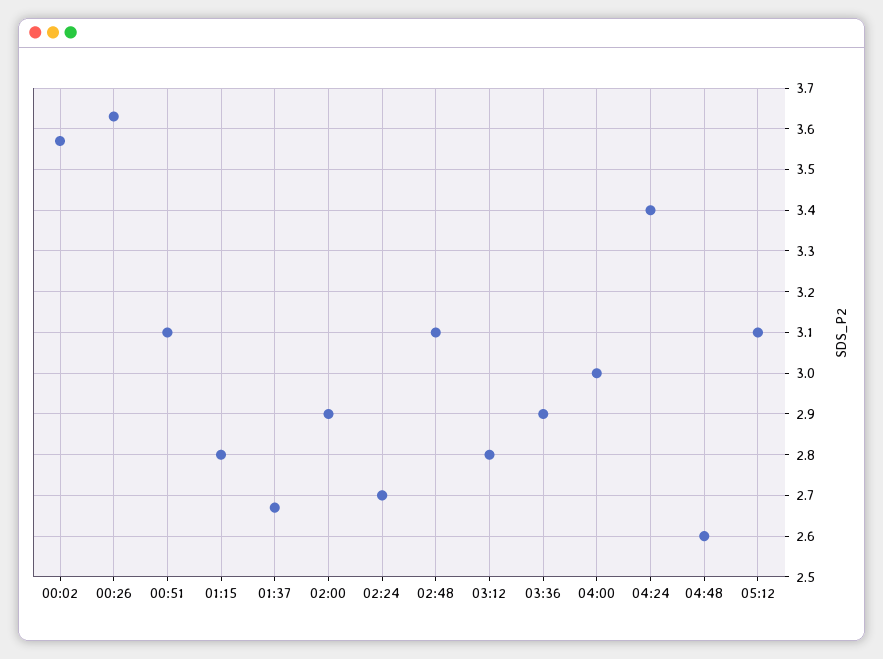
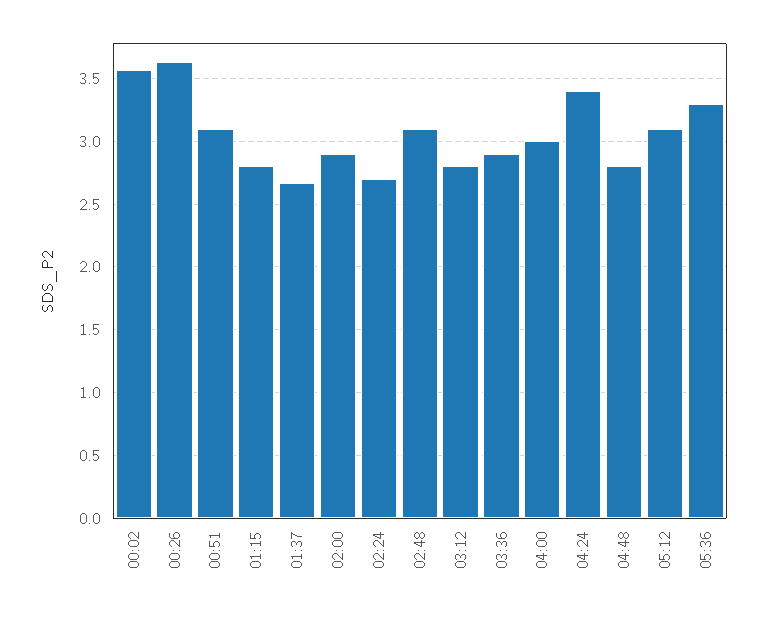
04:48: 2.6 -> 2.8
05:36: none -> 3.3

